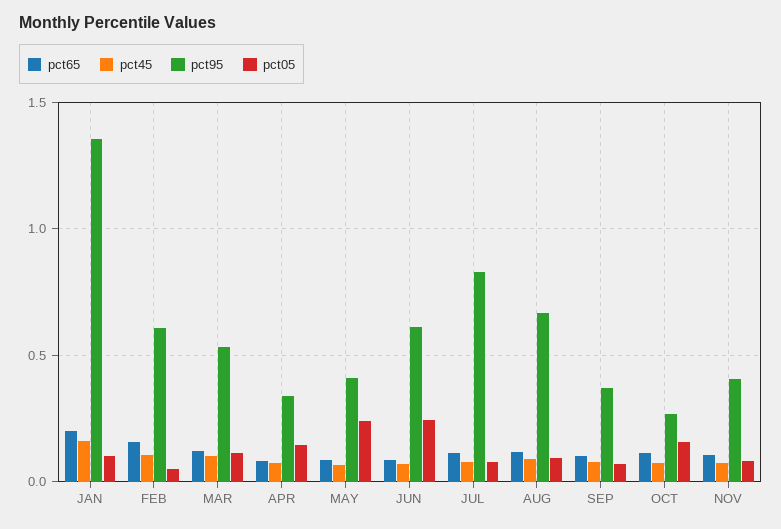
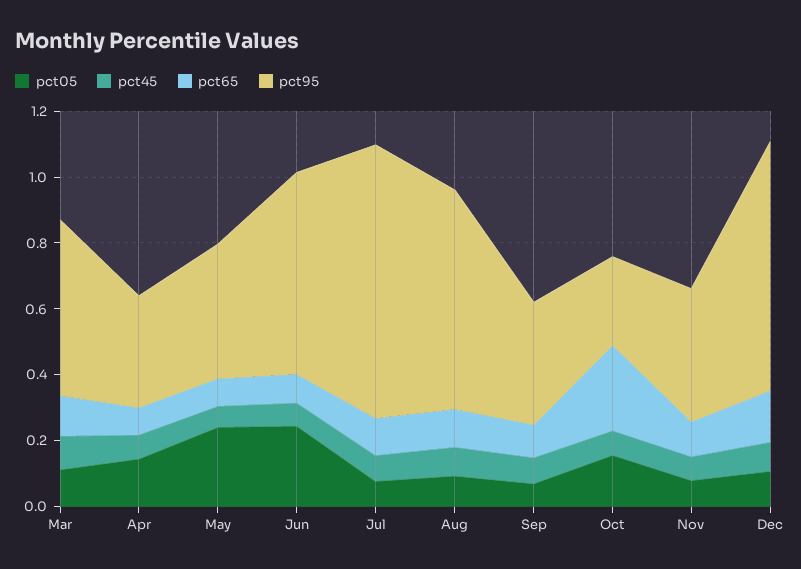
pct65, JAN: 0.2 -> none
pct45, JAN: 0.15 -> none
pct95, JAN: 1.35 -> none
pct05, JAN: 0.1 -> none
pct65, FEB: 0.15 -> none
pct45, FEB: 0.1 -> none
pct95, FEB: 0.6 -> none
pct05, FEB: 0.05 -> none
pct65, OCT: 0.1 -> 0.25
pct05, Dec: none -> 0.1
pct45, Dec: none -> 0.1
pct65, Dec: none -> 0.15
pct95, Dec: none -> 0.75

